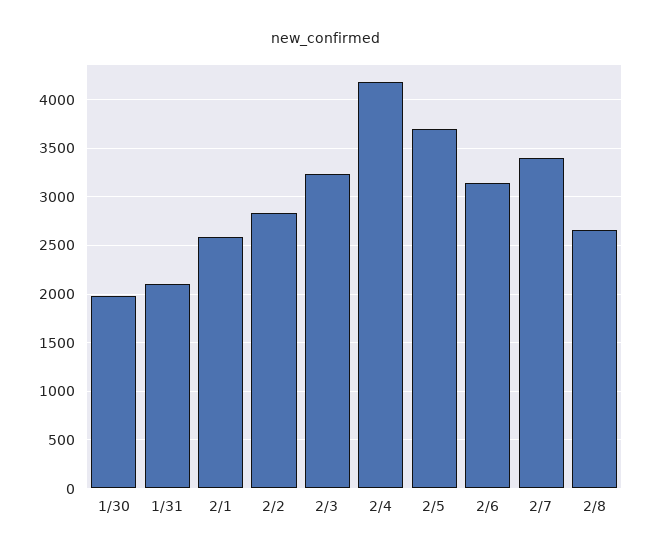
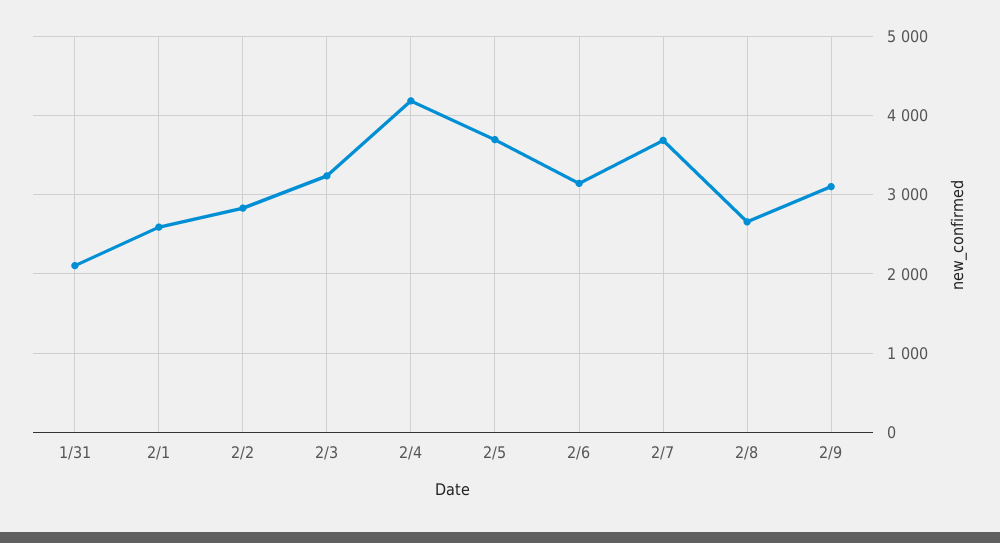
1/30: 2000 -> none
2/7: 3400 -> 3700
2/9: none -> 3100

